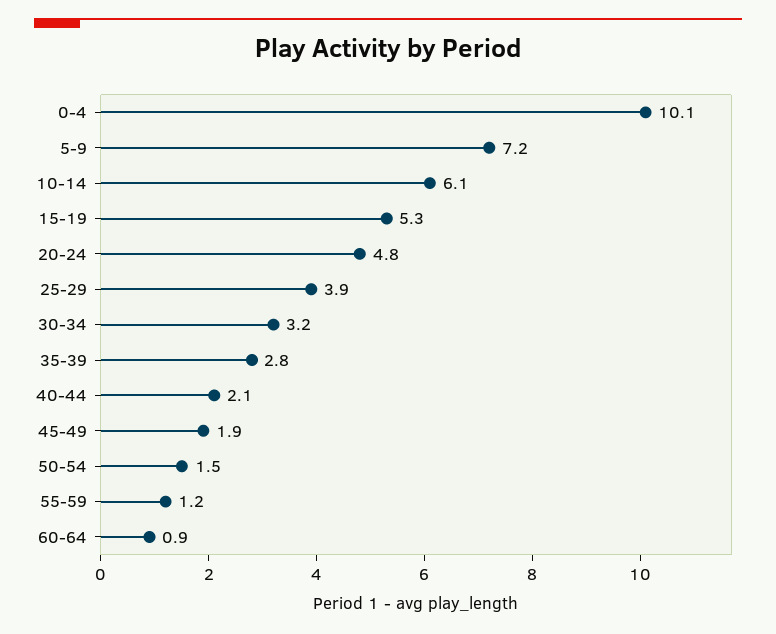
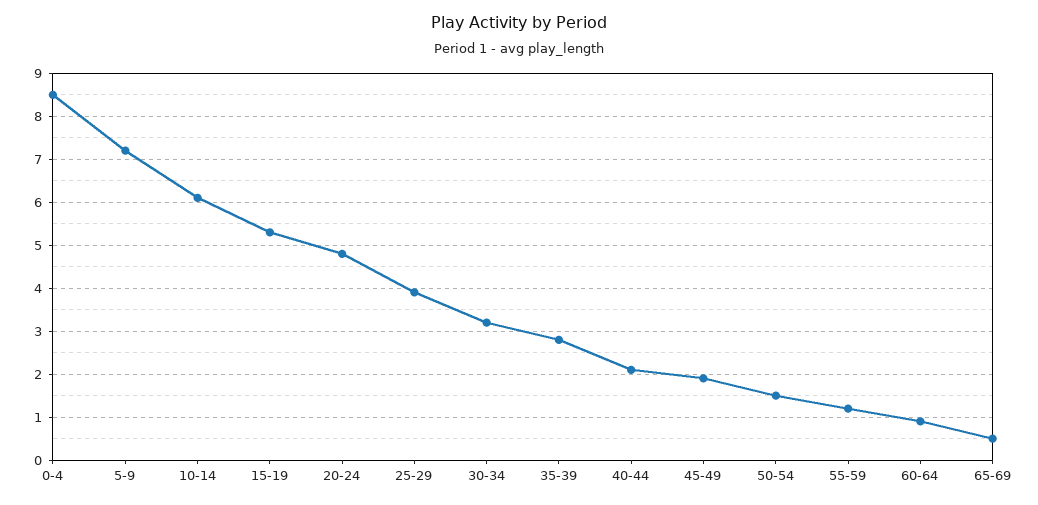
0-4: 10.1 -> 8.5
65-69: none -> 0.5

